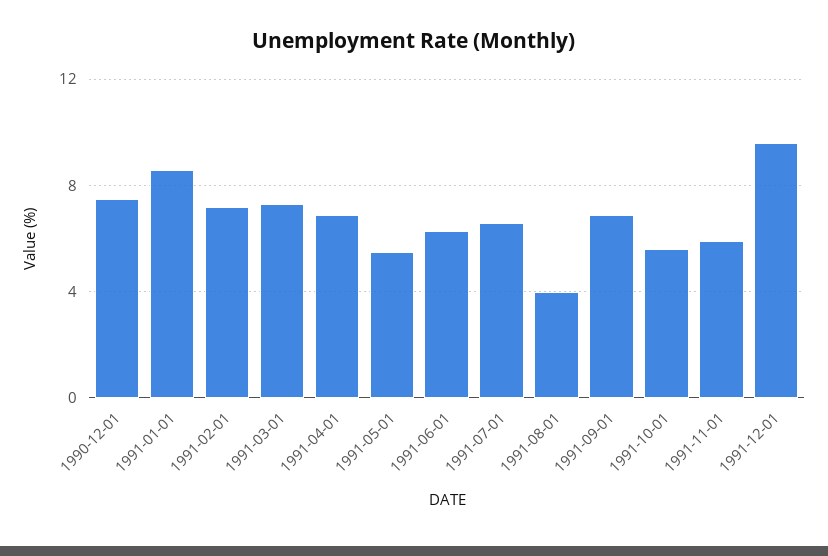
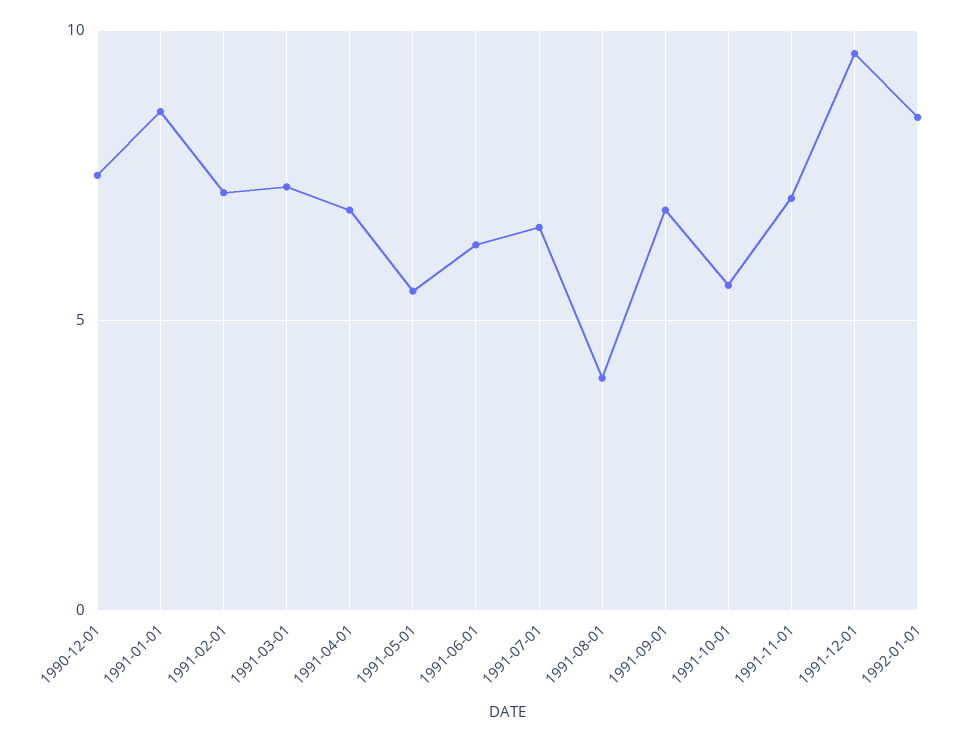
1991-11-01: 6 -> 7
1992-01-01: none -> 8.5

